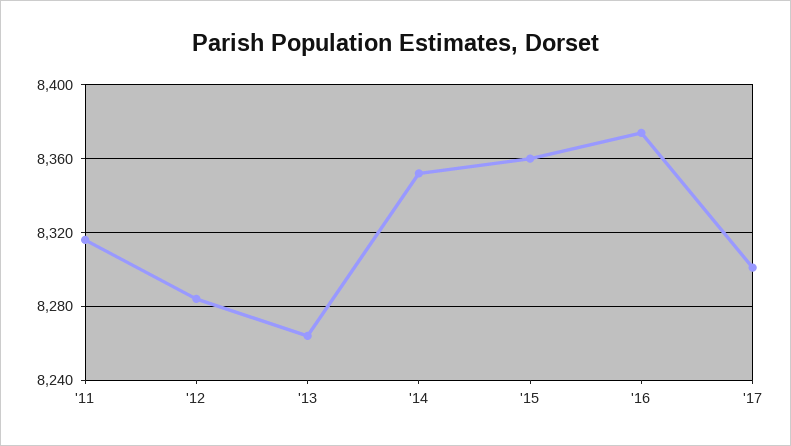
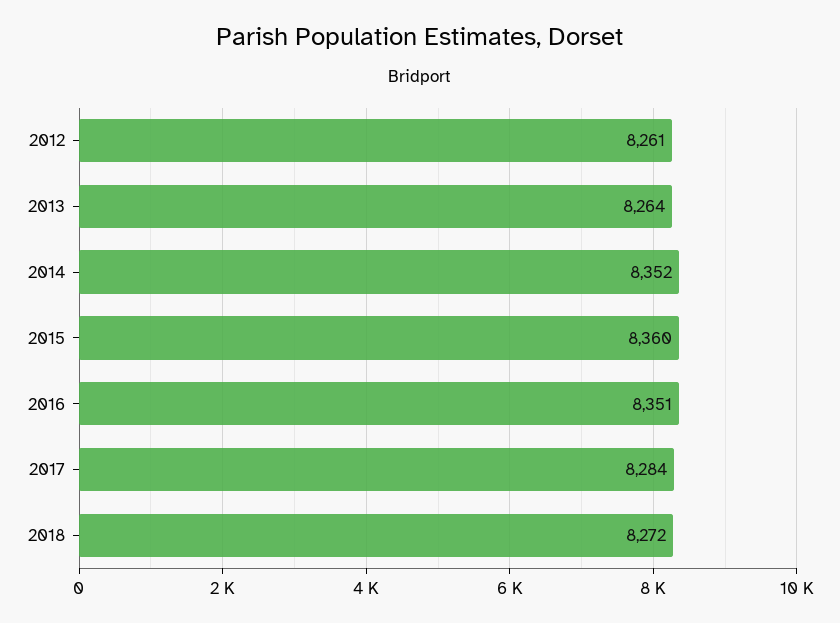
'11: 8315 -> none
'12: 8285 -> 8261
'16: 8375 -> 8351
'17: 8300 -> 8284
2018: none -> 8272

